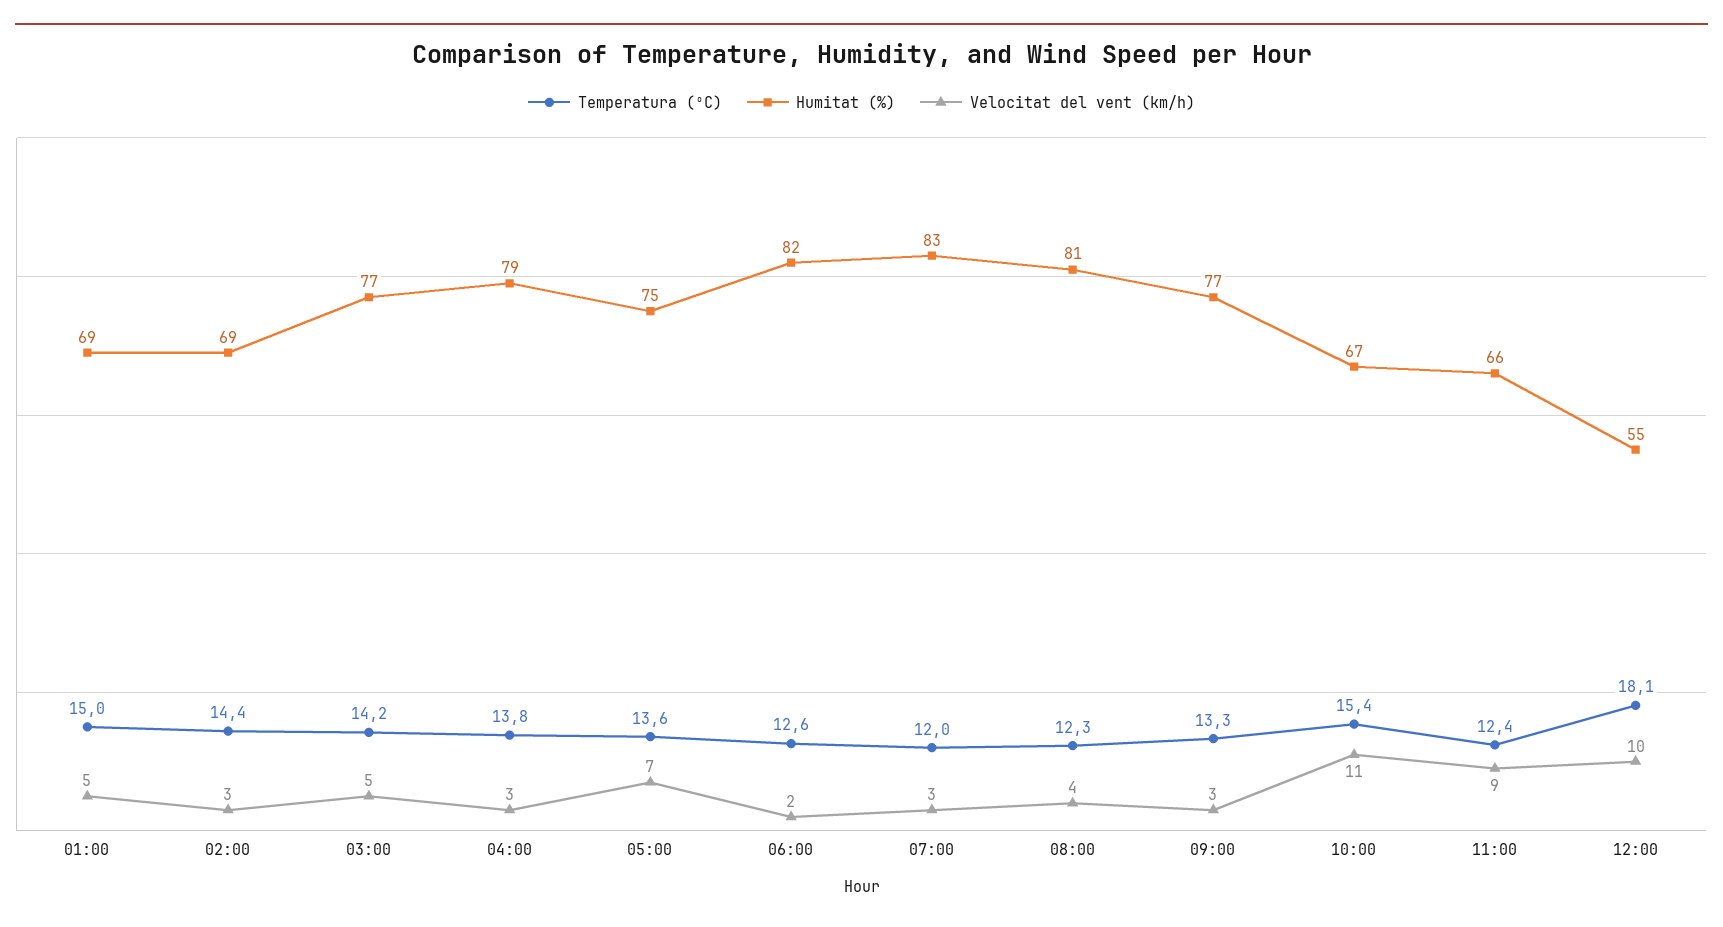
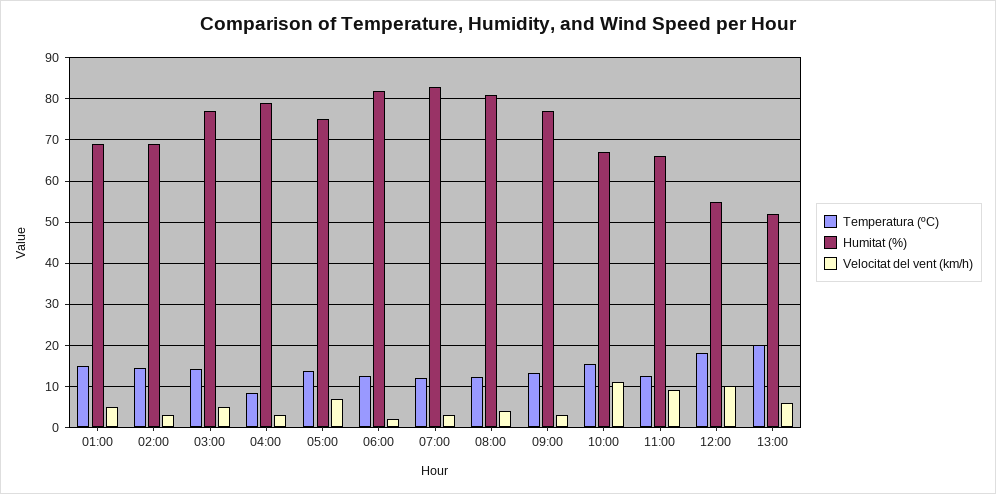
Temperatura (ºC), 04:00: 13.8 -> 8
Temperatura (ºC), 13:00: none -> 20
Humitat (%), 13:00: none -> 52
Velocitat del vent (km/h), 13:00: none -> 6

